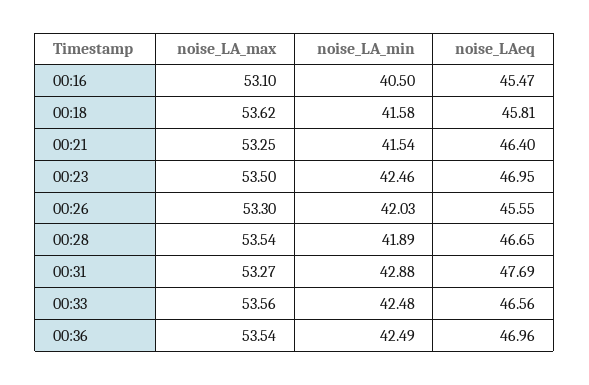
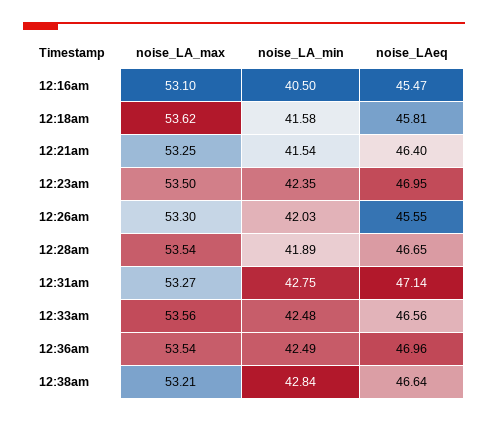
noise_LA_min, 00:23: 42.46 -> 42.35
noise_LA_min, 00:31: 42.88 -> 42.75
noise_LAeq, 00:31: 47.69 -> 47.14
noise_LA_max, 12:38am: none -> 53.21
noise_LA_min, 12:38am: none -> 42.84
noise_LAeq, 12:38am: none -> 46.64

